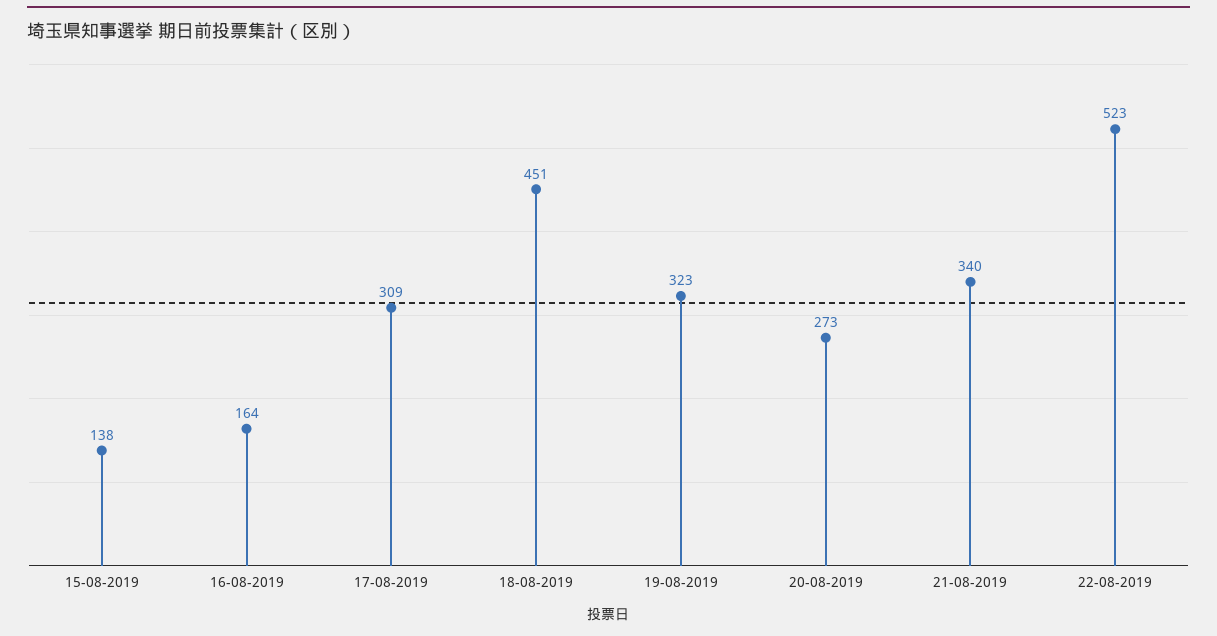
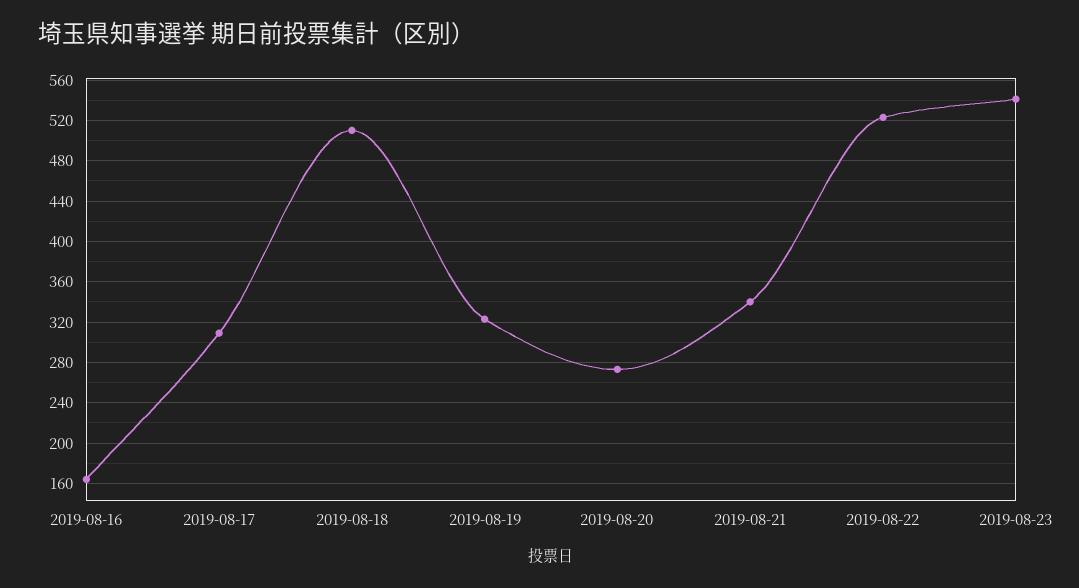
15-08-2019: 138 -> none
18-08-2019: 451 -> 510
2019-08-23: none -> 540

